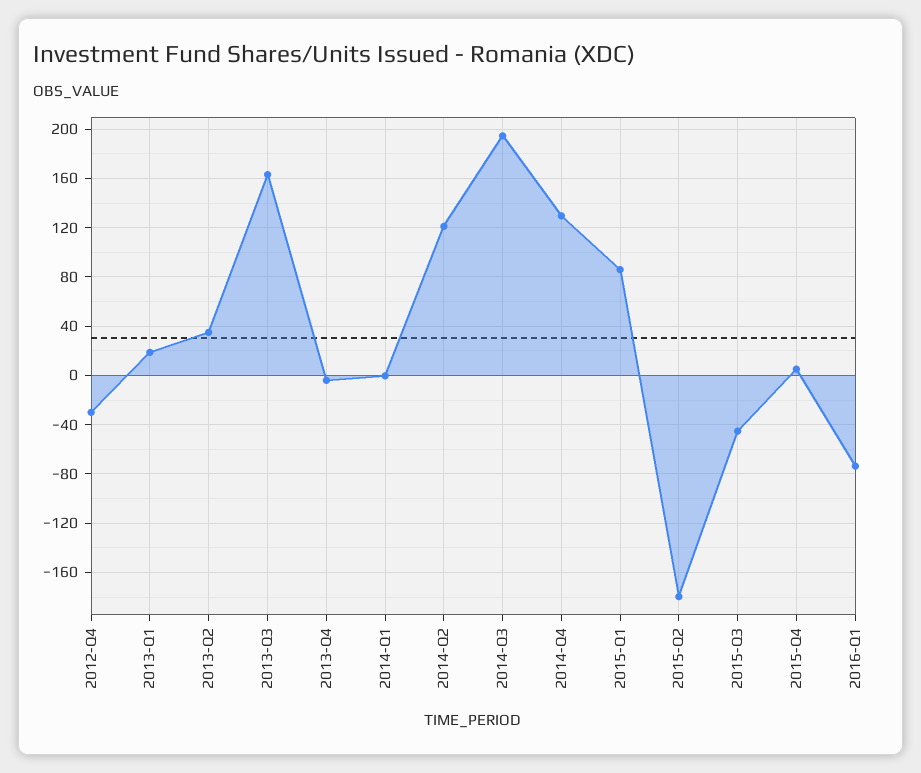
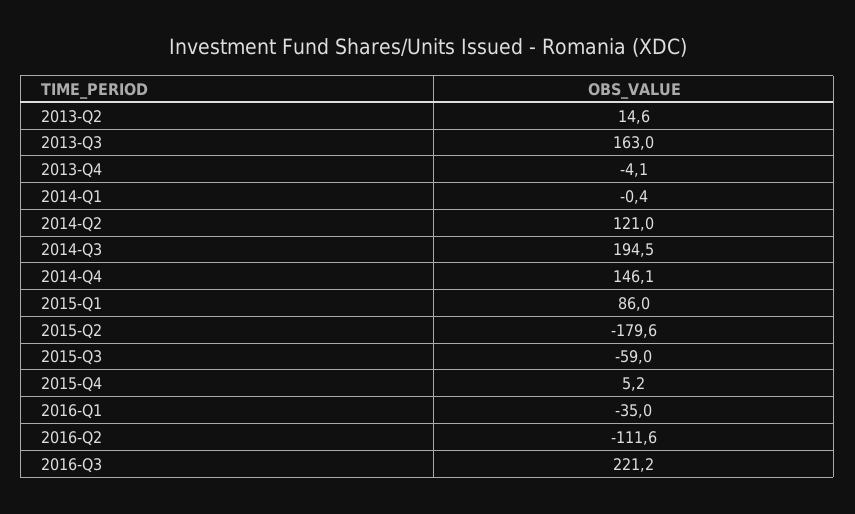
2012-Q4: -30 -> none
2013-Q1: 20 -> none
2013-Q2: 35 -> 14.6
2014-Q4: 130 -> 146.1
2015-Q3: -45 -> -59
2016-Q1: -75 -> -35
2016-Q2: none -> -111.6
2016-Q3: none -> 221.2

